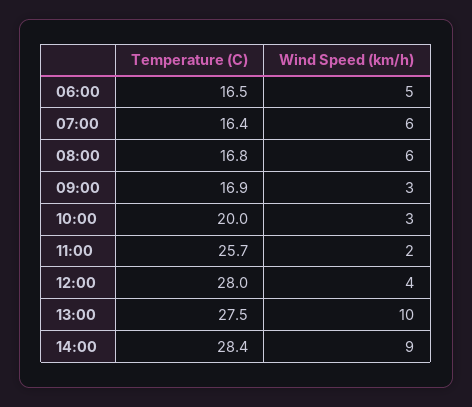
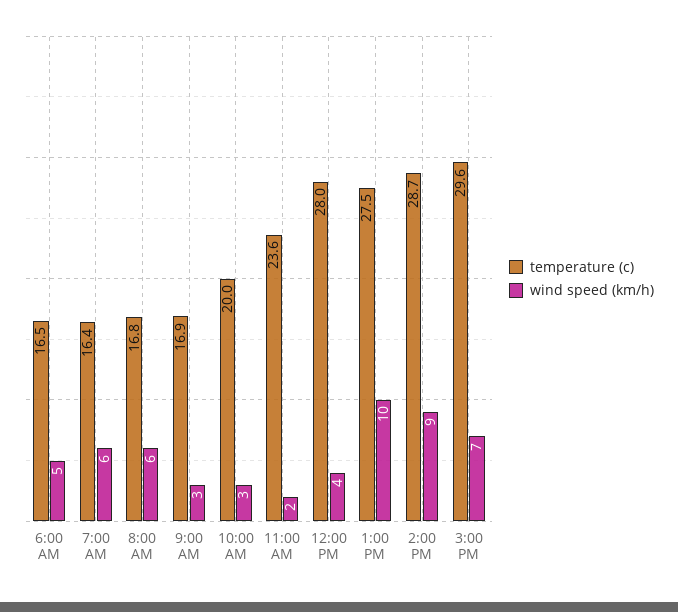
Temperature (C), 11:00: 25.7 -> 23.6
Temperature (C), 14:00: 28.4 -> 28.7
Temperature (C), 3:00 PM: none -> 29.6
Wind Speed (km/h), 3:00 PM: none -> 7

